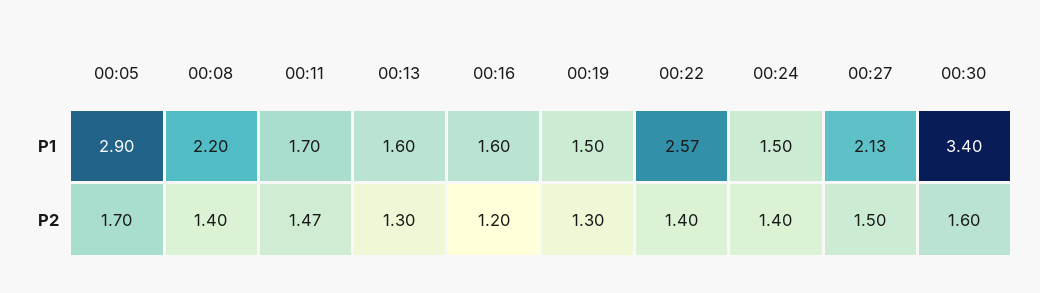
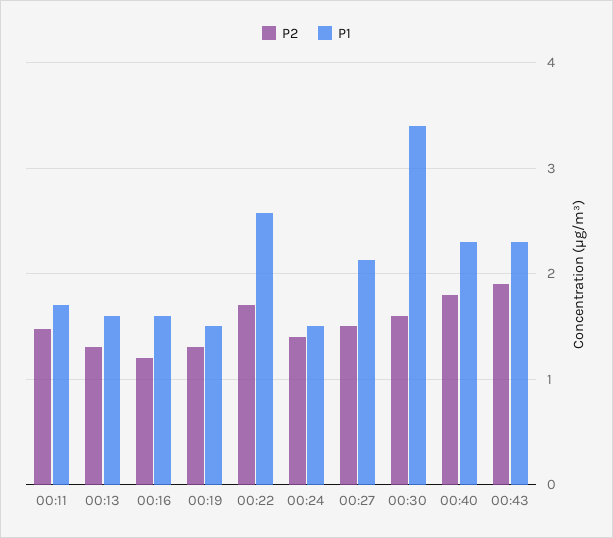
P1, 00:05: 2.9 -> none
P1, 00:08: 2.2 -> none
P2, 00:05: 1.7 -> none
P2, 00:08: 1.4 -> none
P2, 00:22: 1.4 -> 1.7
P2, 00:40: none -> 1.8
P1, 00:40: none -> 2.3
P2, 00:43: none -> 1.9
P1, 00:43: none -> 2.3

